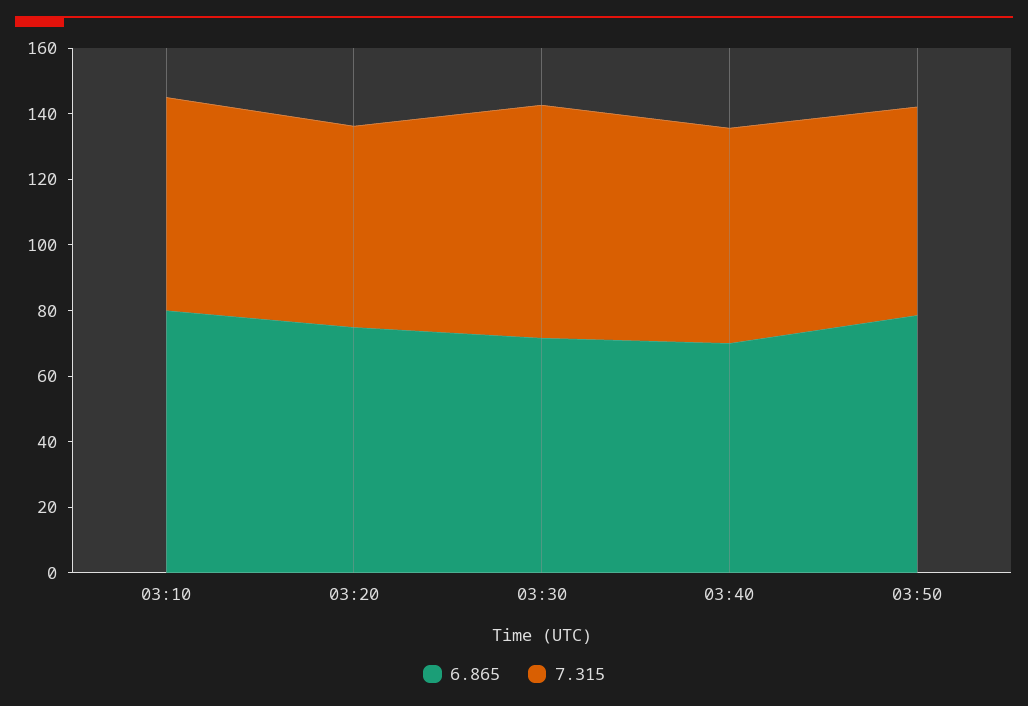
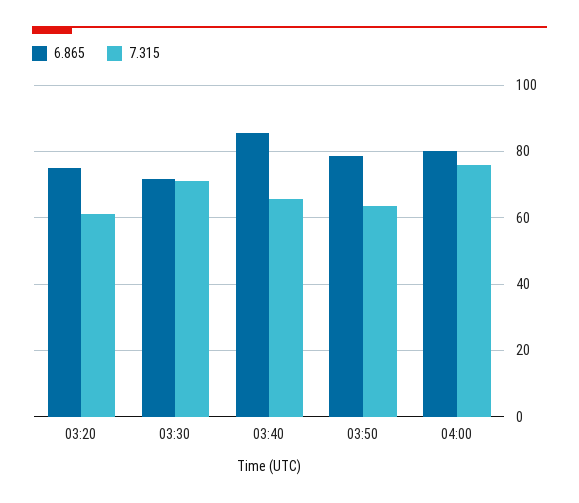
6.865, 03:10: 80 -> none
7.315, 03:10: 65 -> none
6.865, 03:40: 70 -> 86
6.865, 04:00: none -> 80
7.315, 04:00: none -> 76

